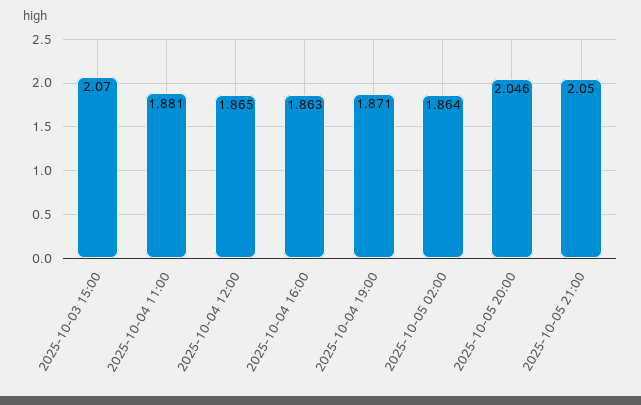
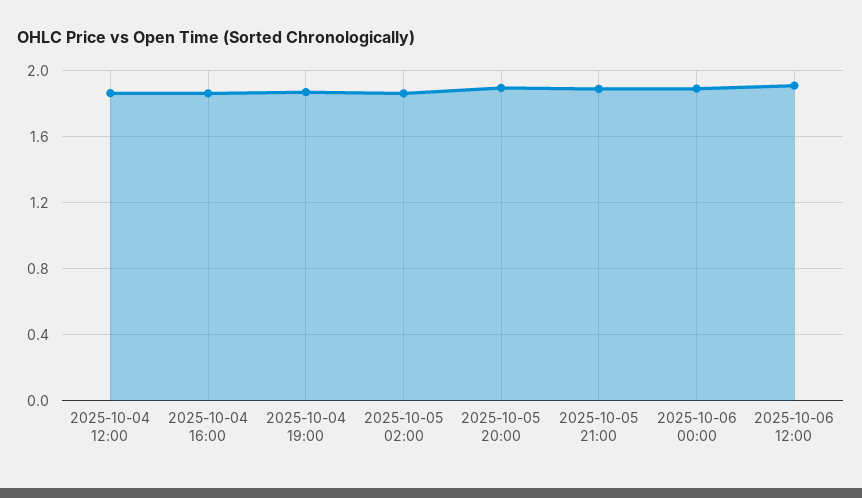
2025-10-03 15:00: 2.07 -> none
2025-10-04 11:00: 1.881 -> none
2025-10-05 20:00: 2.046 -> 1.9
2025-10-05 21:00: 2.05 -> 1.9
2025-10-06 00:00: none -> 1.9
2025-10-06 12:00: none -> 1.9

